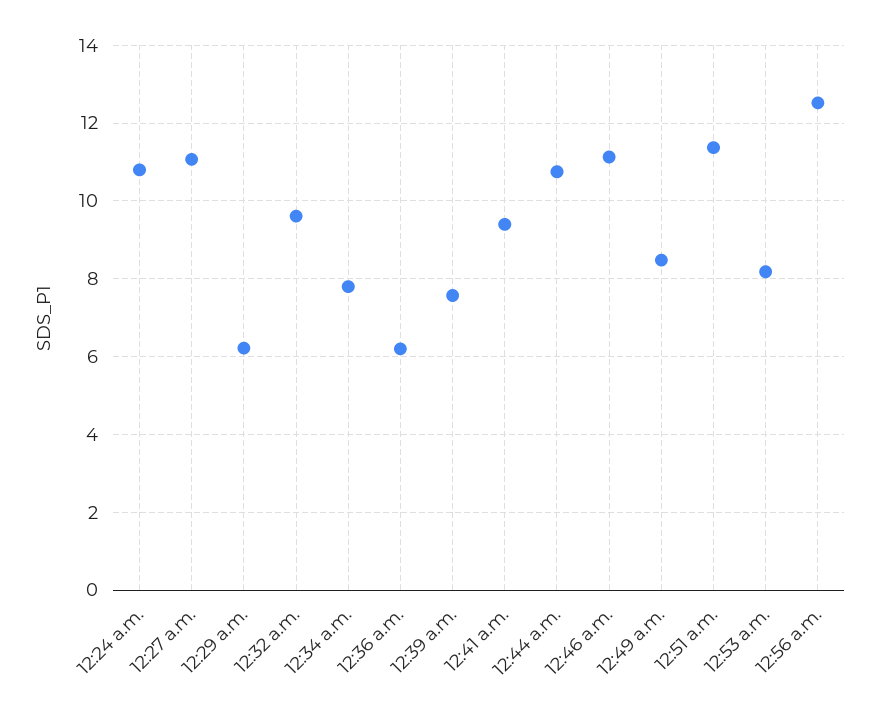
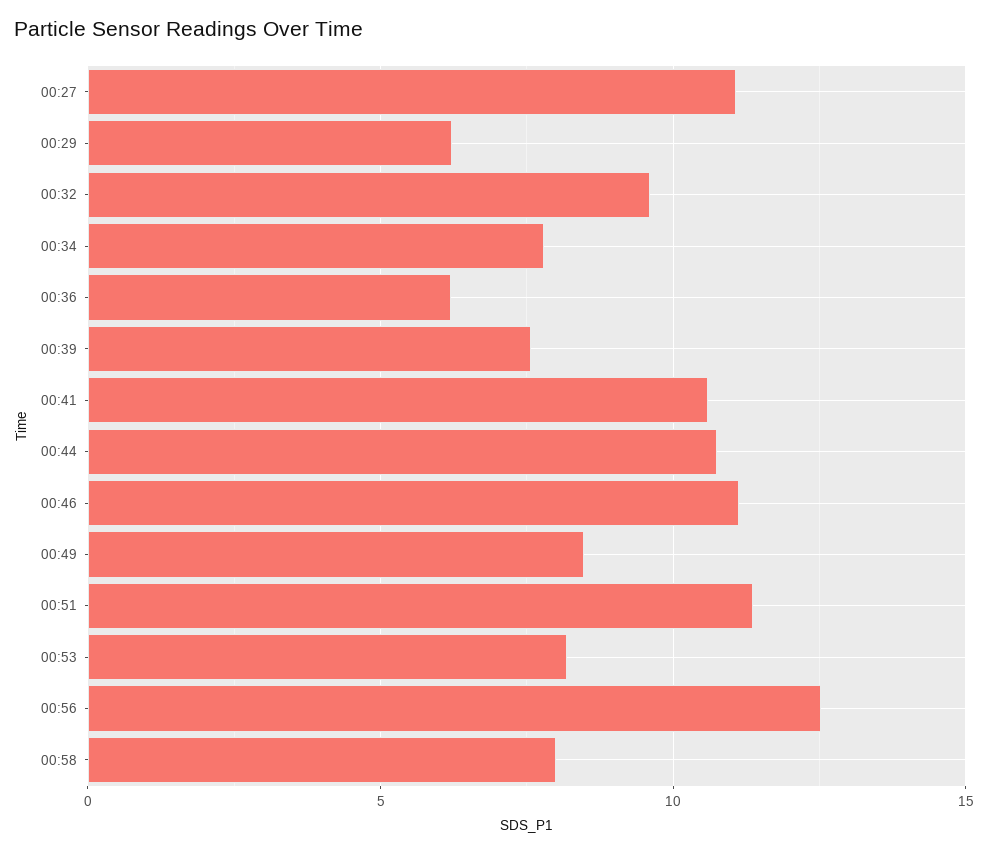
12:24 a.m.: 10.8 -> none
12:41 a.m.: 9.4 -> 10.5
00:58: none -> 8

